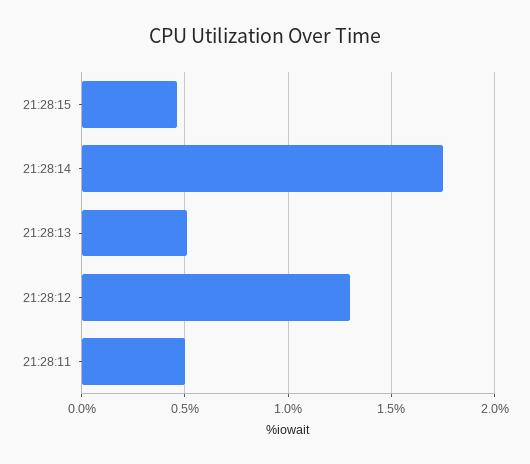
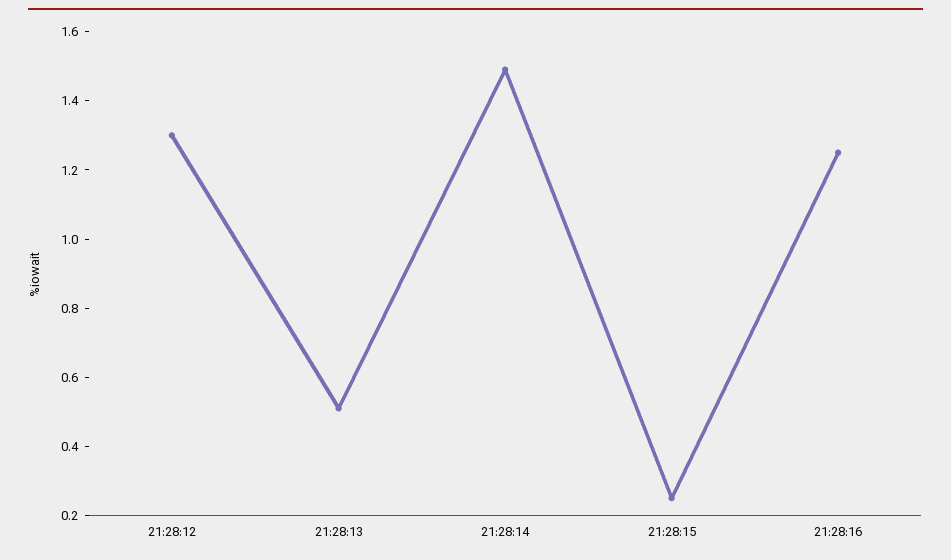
21:28:15: 0.45 -> 0.25
21:28:14: 1.75 -> 1.5
21:28:11: 0.5 -> none
21:28:16: none -> 1.25

